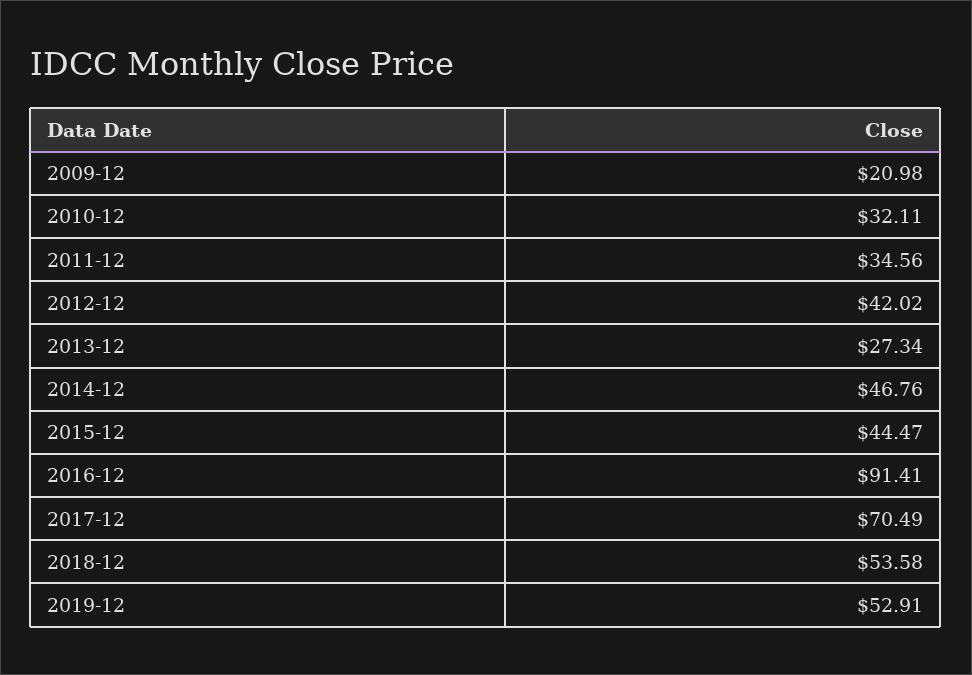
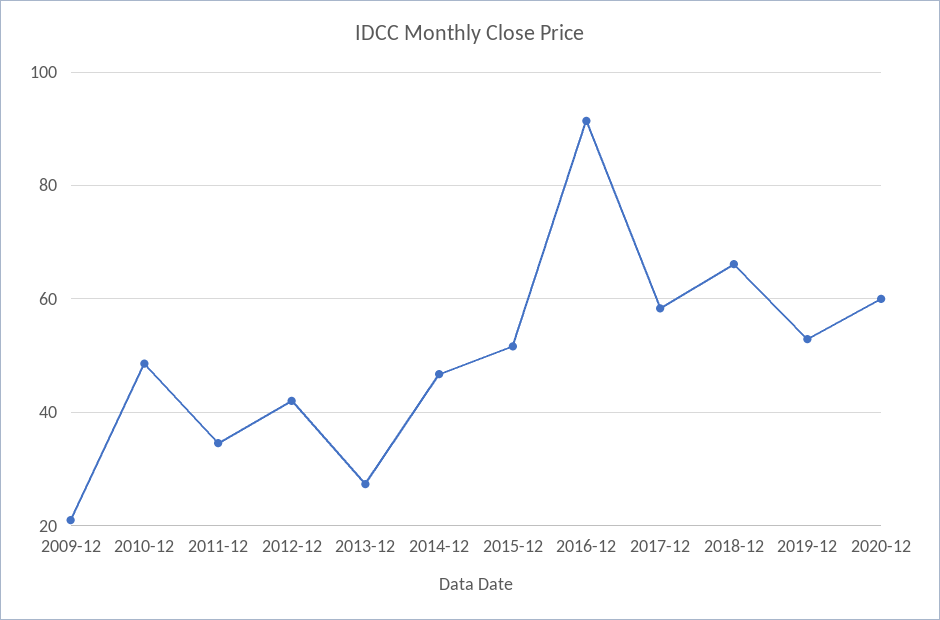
2010-12: 32.11 -> 48
2015-12: 44.47 -> 52
2017-12: 70.49 -> 58
2018-12: 53.58 -> 66
2020-12: none -> 60

